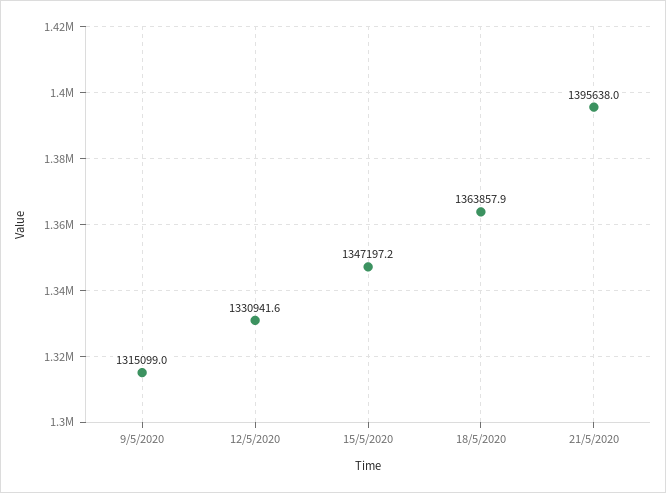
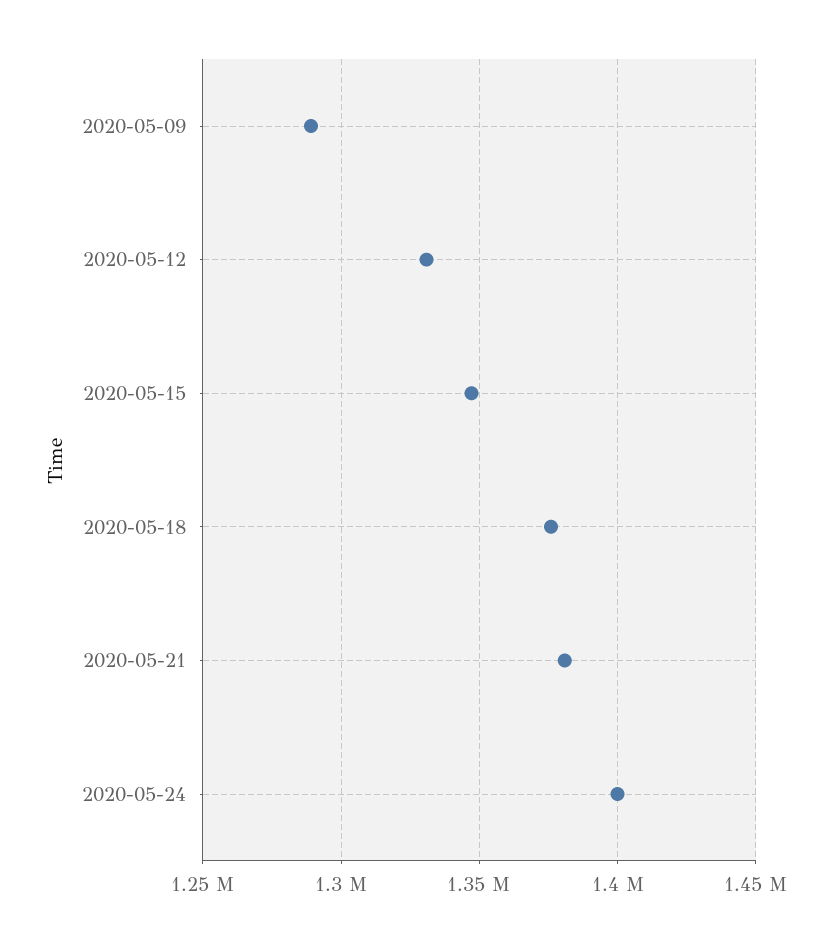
9/5/2020: 1315099 -> 1290000
18/5/2020: 1363857.9 -> 1375000
21/5/2020: 1395638 -> 1380000
2020-05-24: none -> 1400000

